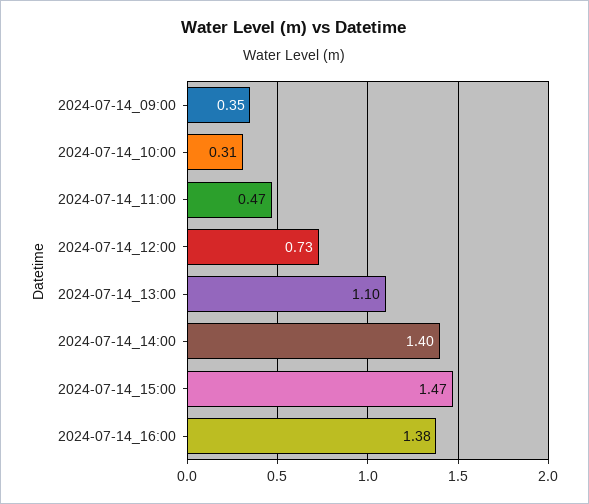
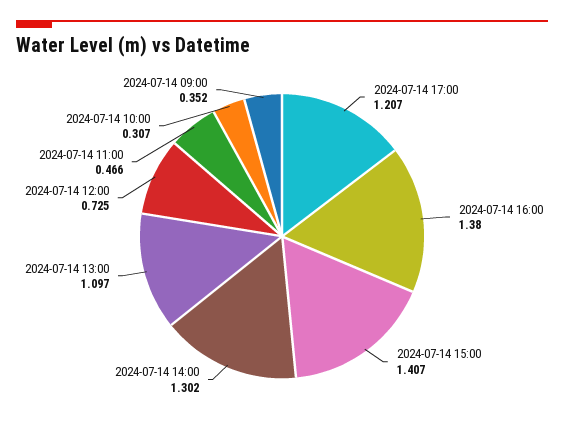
2024-07-14_14:00: 1.4 -> 1.302
2024-07-14_15:00: 1.47 -> 1.407
2024-07-14 17:00: none -> 1.207

